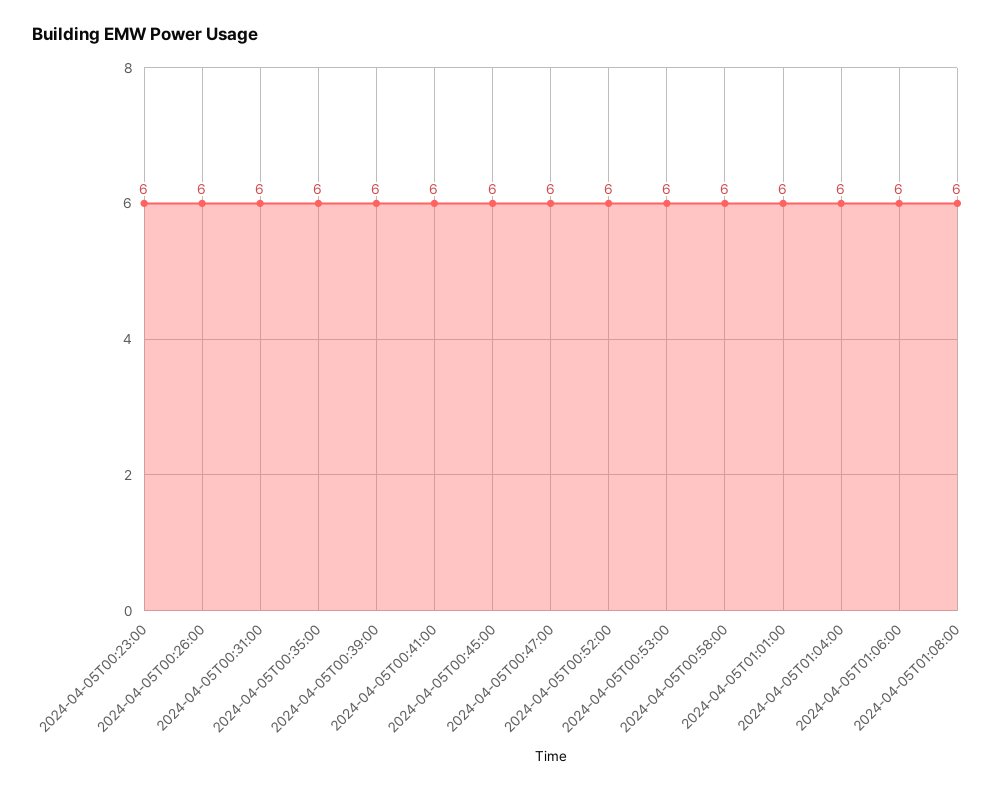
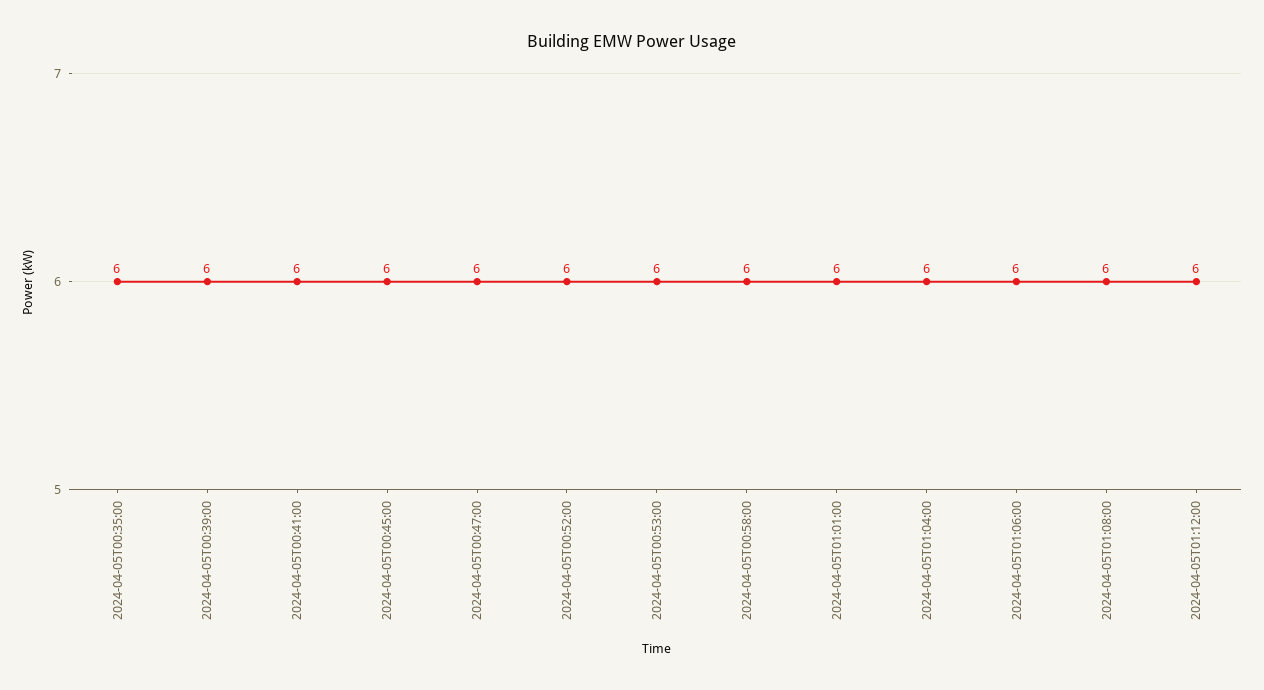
2024-04-05T00:23:00: 6 -> none
2024-04-05T00:26:00: 6 -> none
2024-04-05T00:31:00: 6 -> none
2024-04-05T01:12:00: none -> 6

